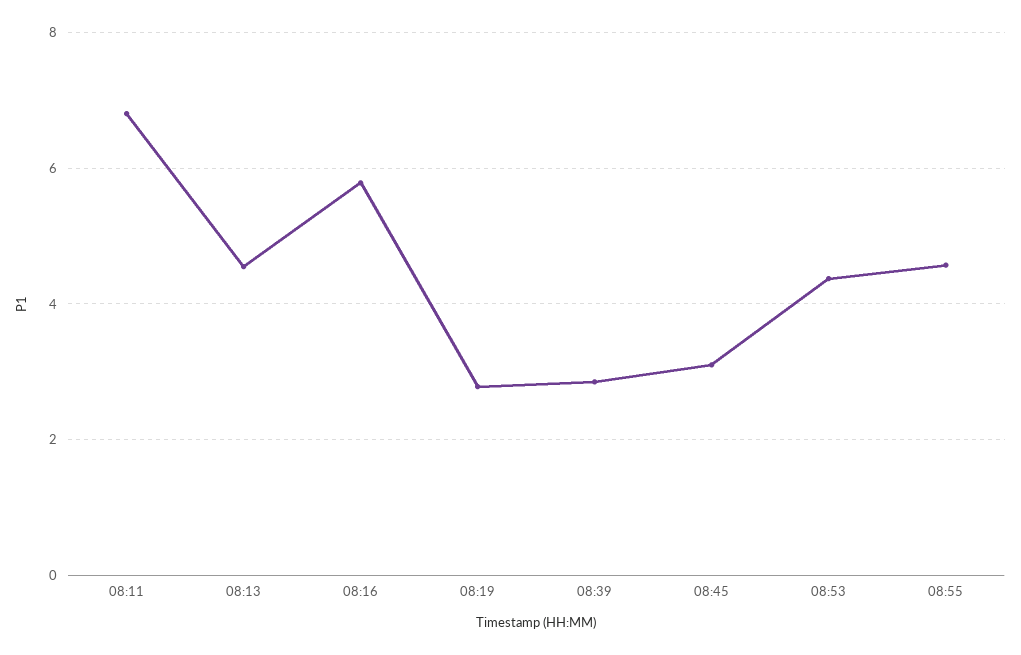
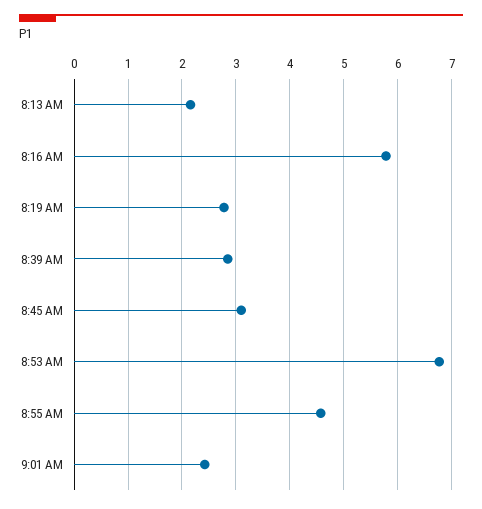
08:11: 6.8 -> none
08:13: 4.6 -> 2.2
08:53: 4.4 -> 6.8
9:01 AM: none -> 2.4

